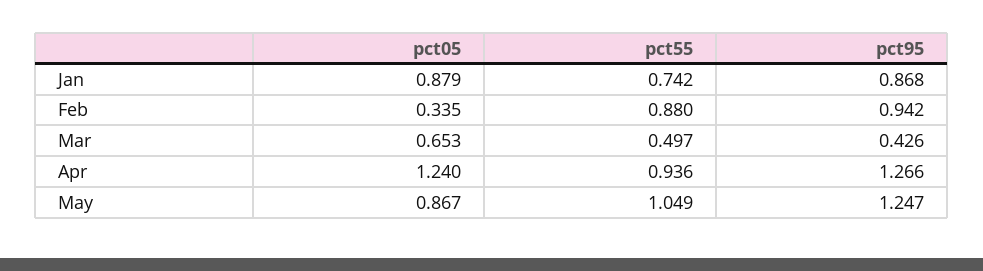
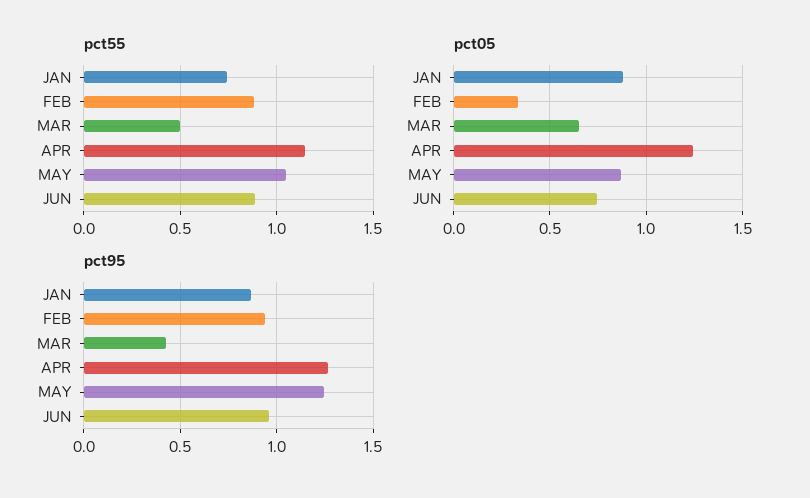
pct55, Apr: 0.936 -> 1.15
pct55, JUN: none -> 0.9
pct05, JUN: none -> 0.75
pct95, JUN: none -> 0.95

